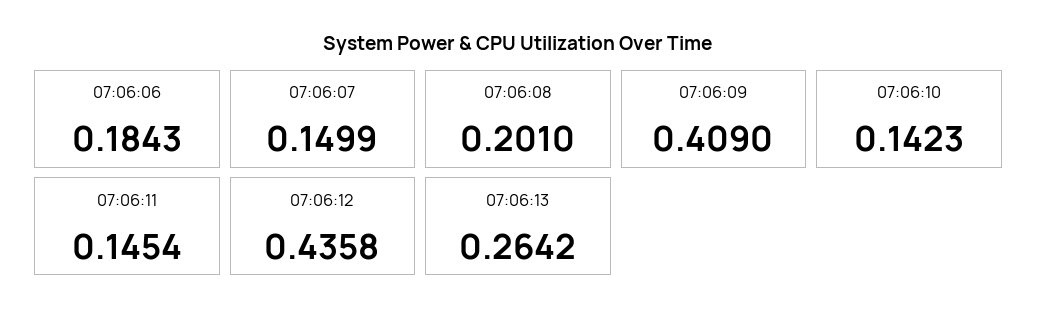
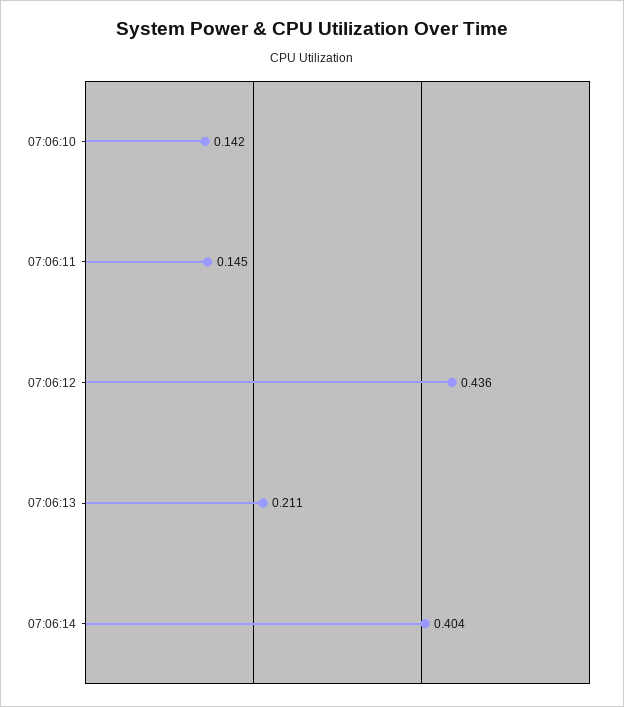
07:06:06: 0.1843 -> none
07:06:07: 0.1499 -> none
07:06:08: 0.201 -> none
07:06:09: 0.409 -> none
07:06:13: 0.2642 -> 0.211
07:06:14: none -> 0.404

